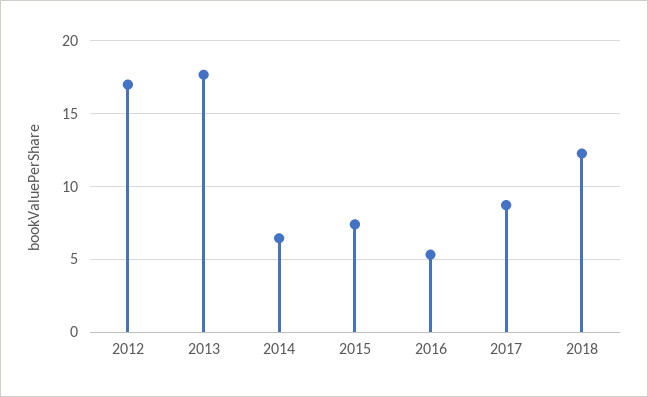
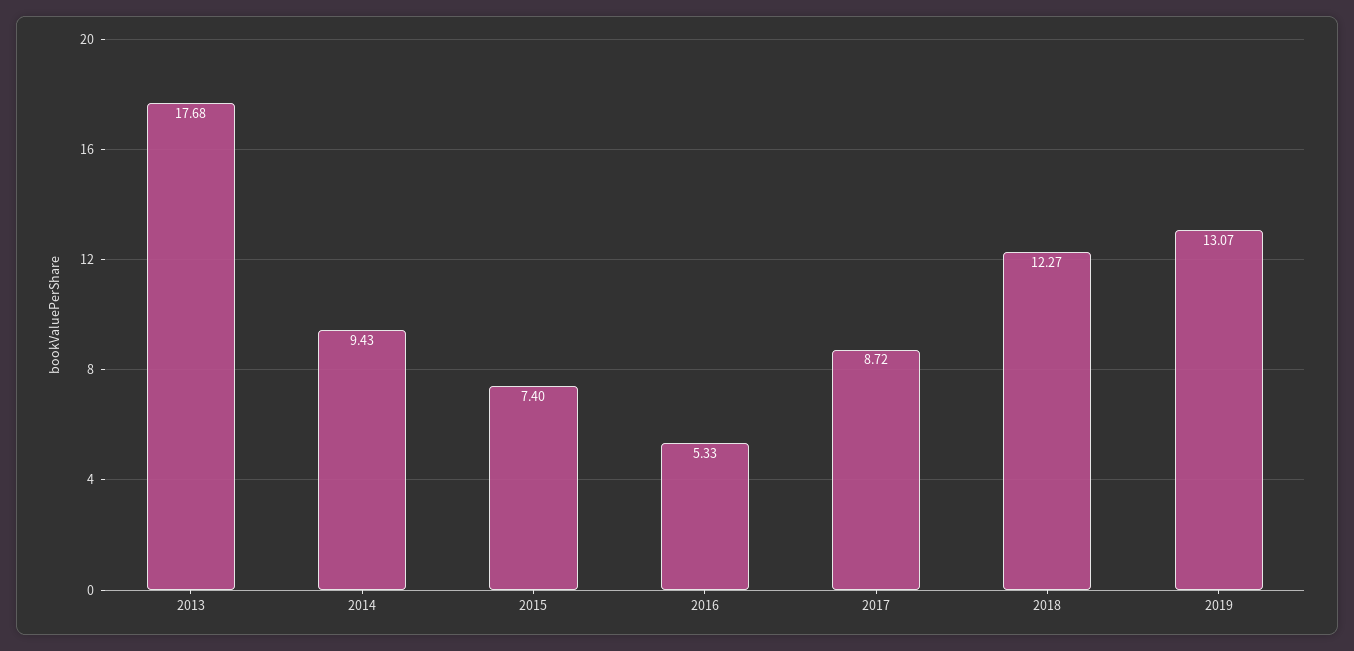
2012: 17 -> none
2014: 6.5 -> 9.43
2019: none -> 13.07

